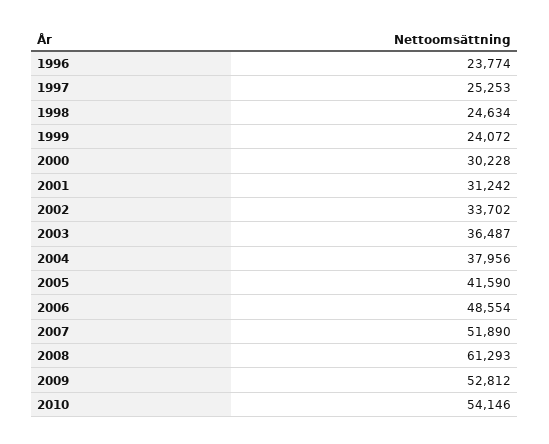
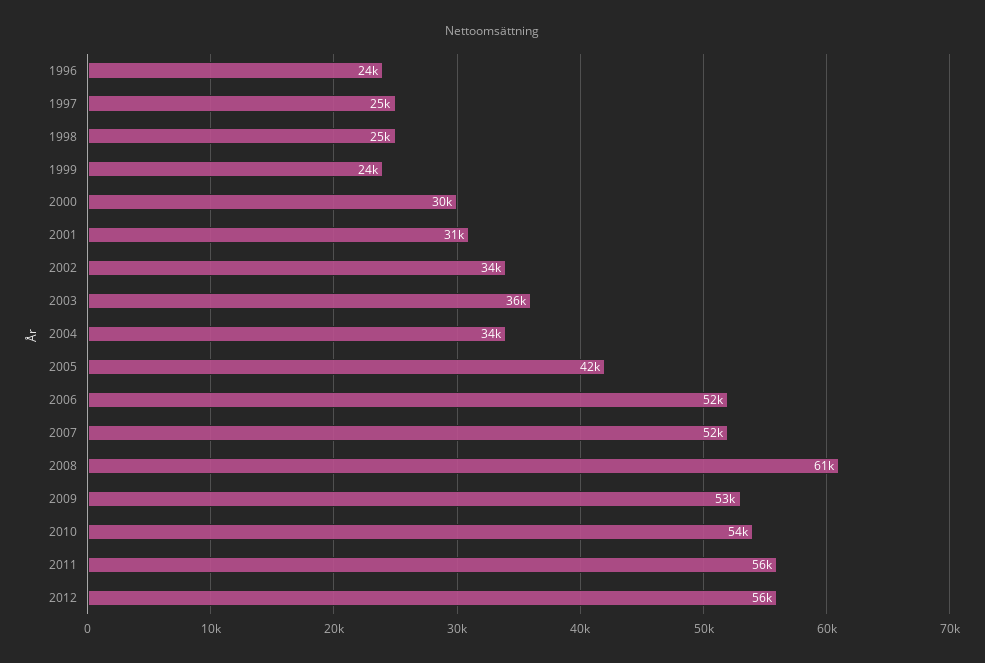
2004: 37956 -> 34000
2006: 48554 -> 52000
2011: none -> 56000
2012: none -> 56000

